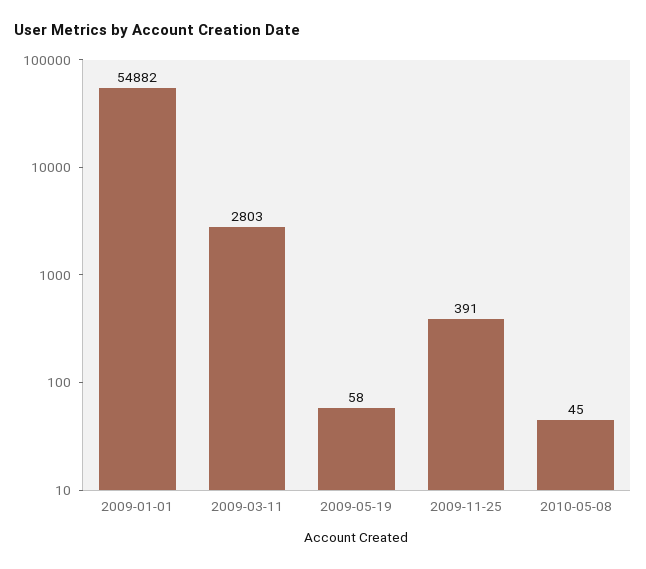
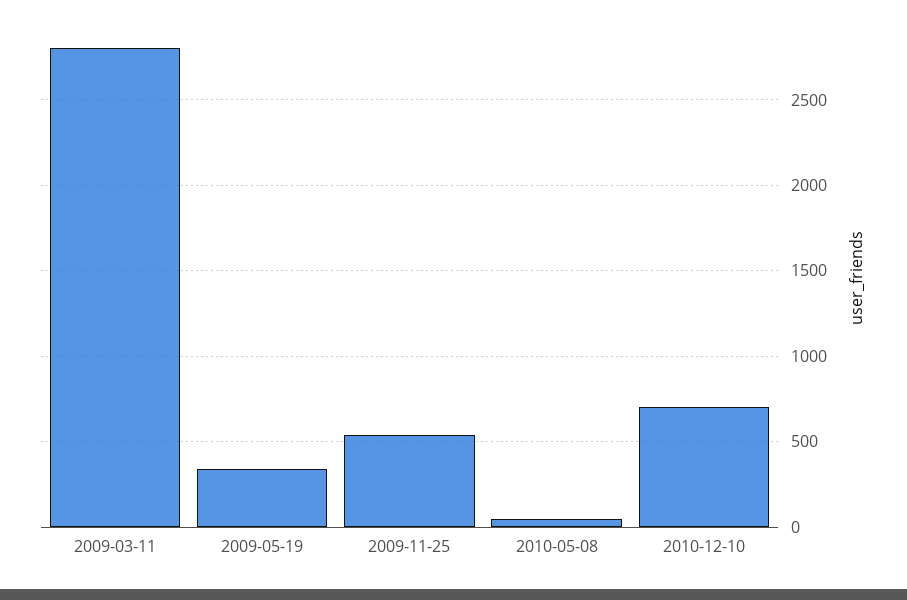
2009-01-01: 54882 -> none
2009-05-19: 58 -> 350
2009-11-25: 391 -> 550
2010-12-10: none -> 700

